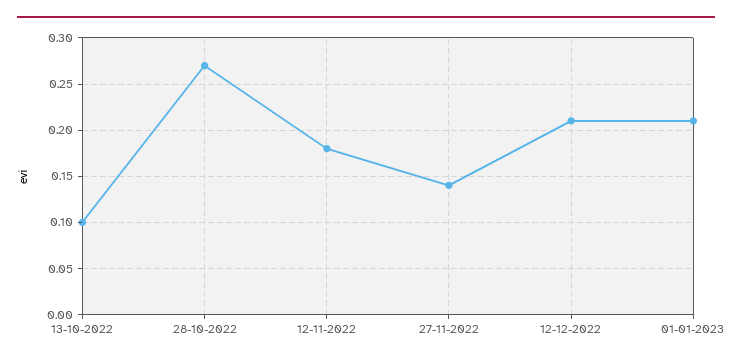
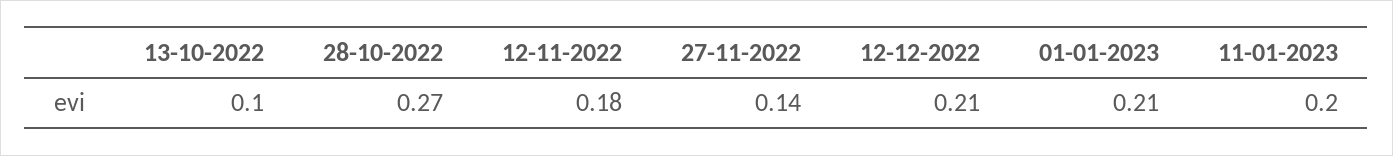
11-01-2023: none -> 0.2

